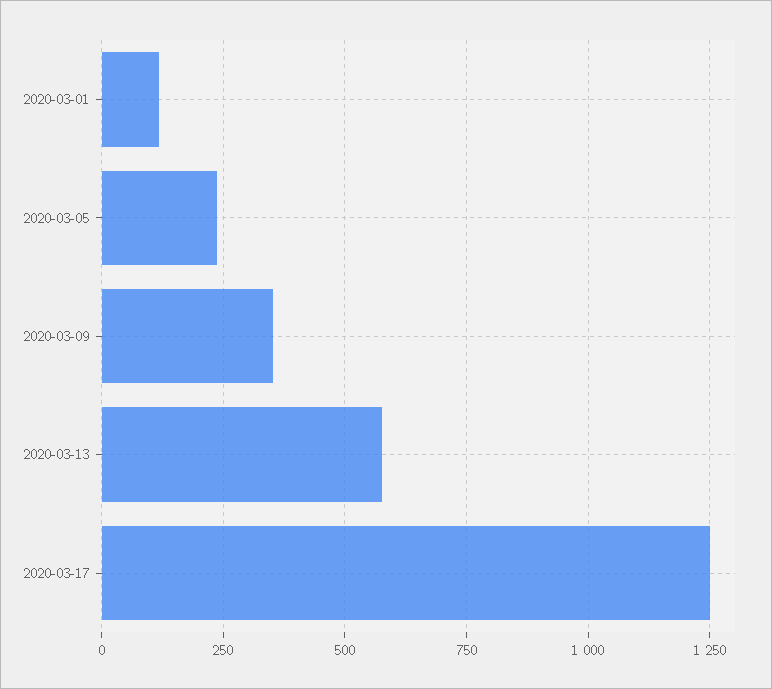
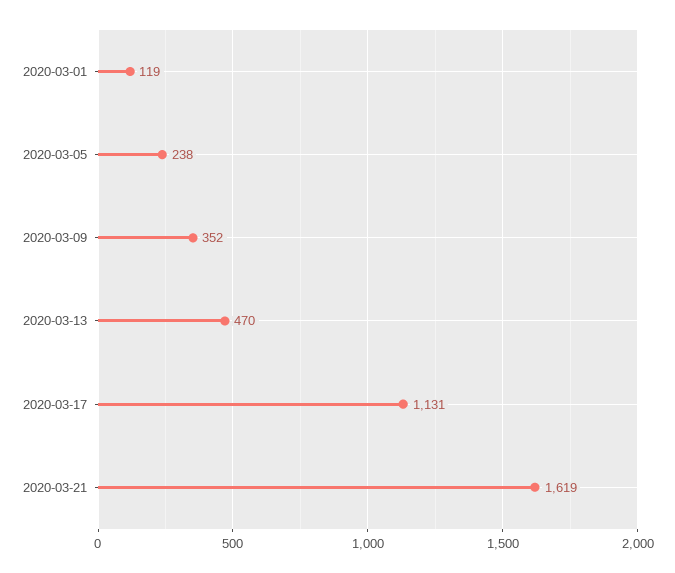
2020-03-13: 575 -> 470
2020-03-17: 1250 -> 1131
2020-03-21: none -> 1619

